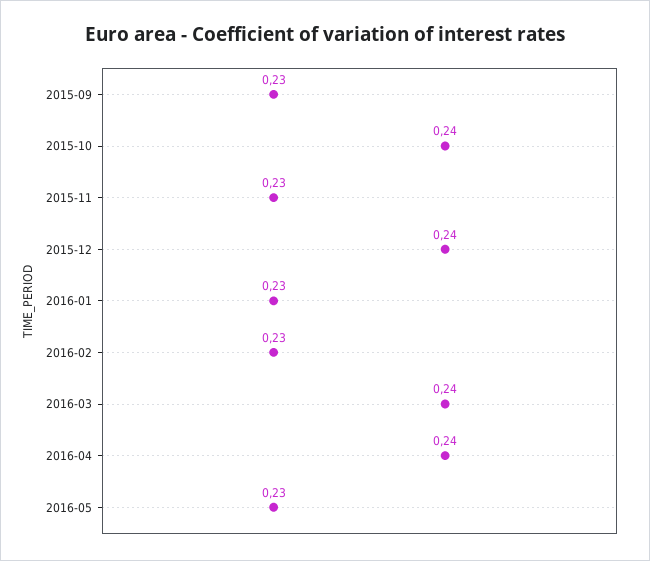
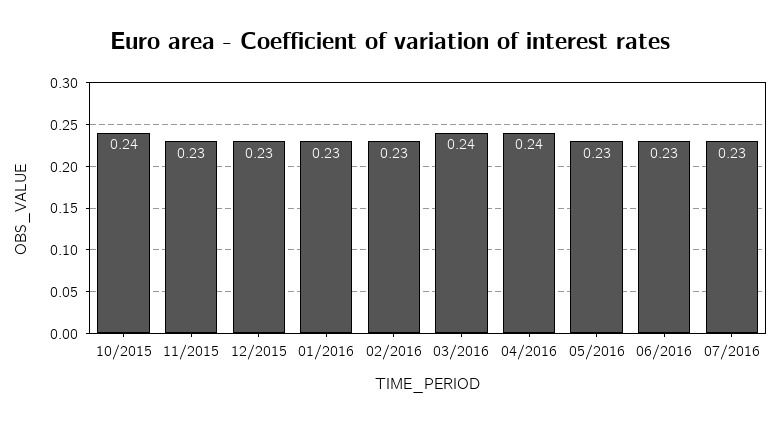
2015-09: 0.23 -> none
2015-12: 0.24 -> 0.23
06/2016: none -> 0.23
07/2016: none -> 0.23

